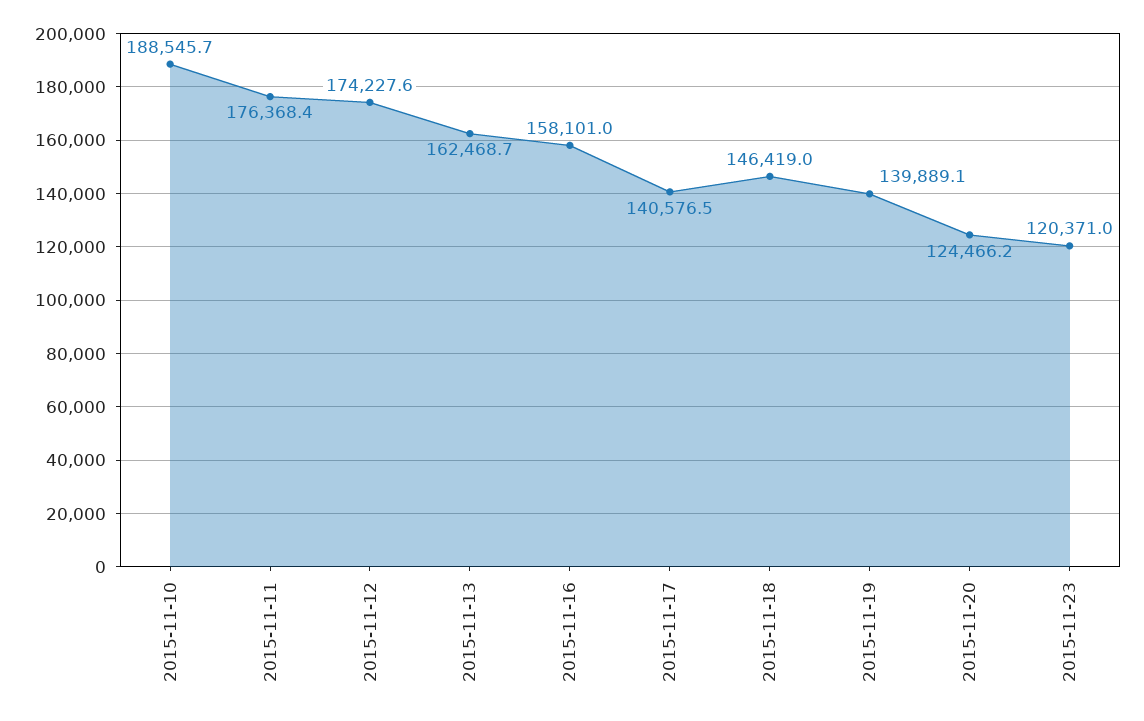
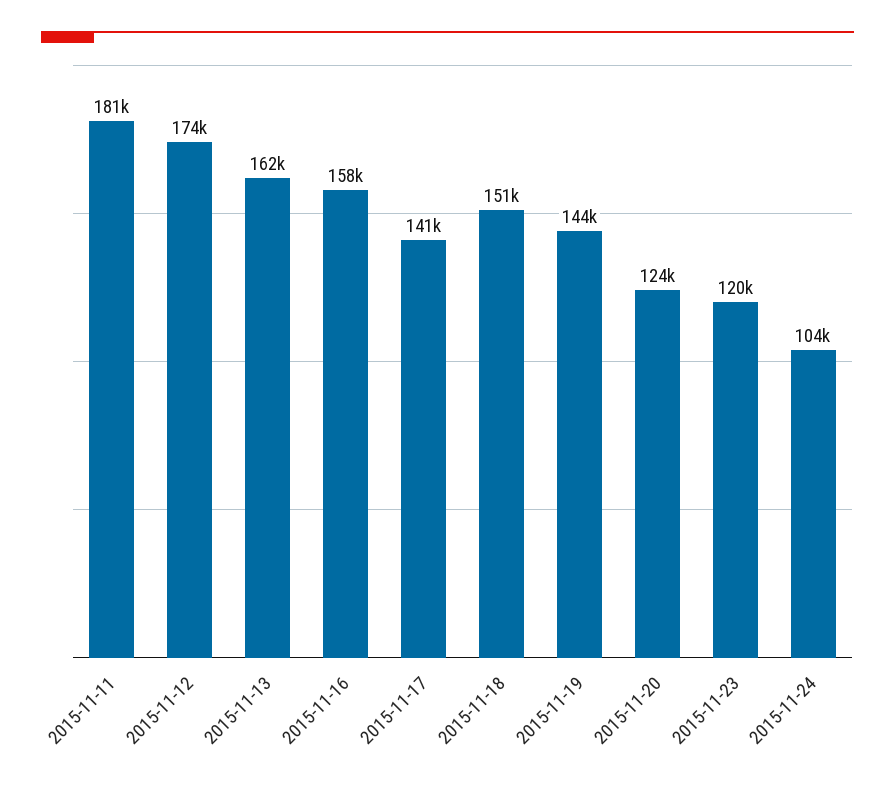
2015-11-10: 188545.7 -> none
2015-11-11: 176368.4 -> 181000
2015-11-18: 146419 -> 151000
2015-11-19: 139889.1 -> 144000
2015-11-24: none -> 104000

